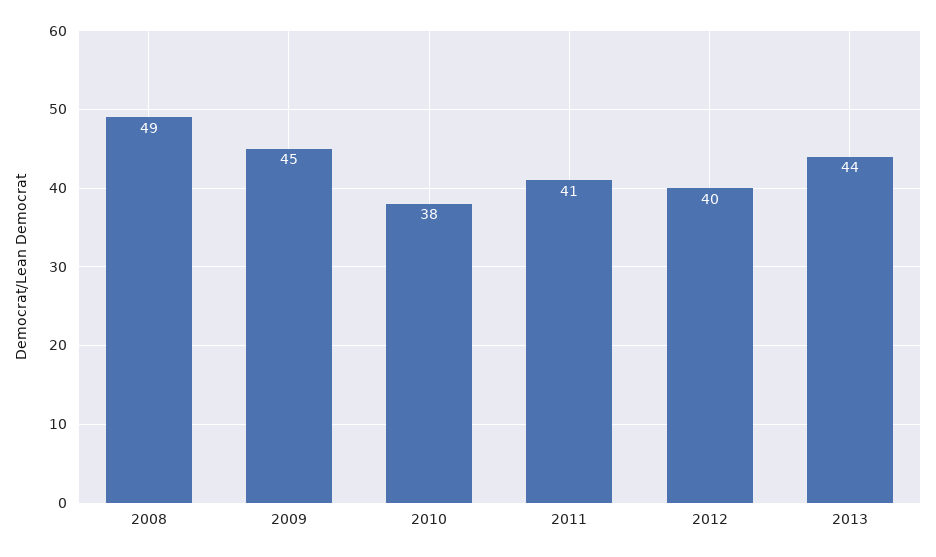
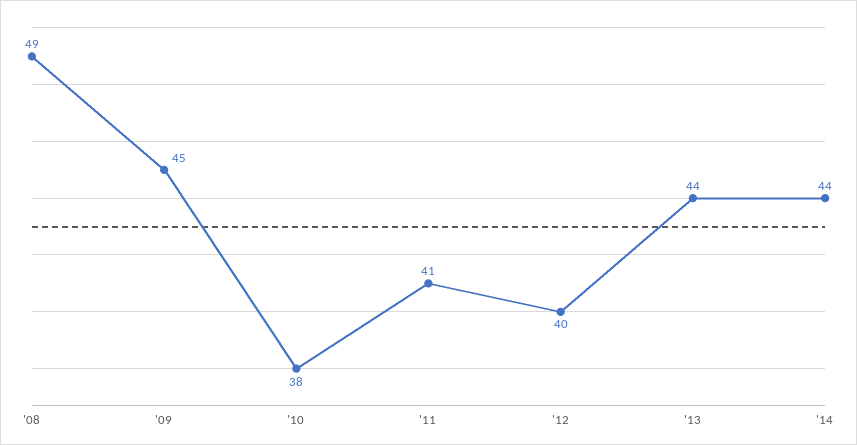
'14: none -> 44

